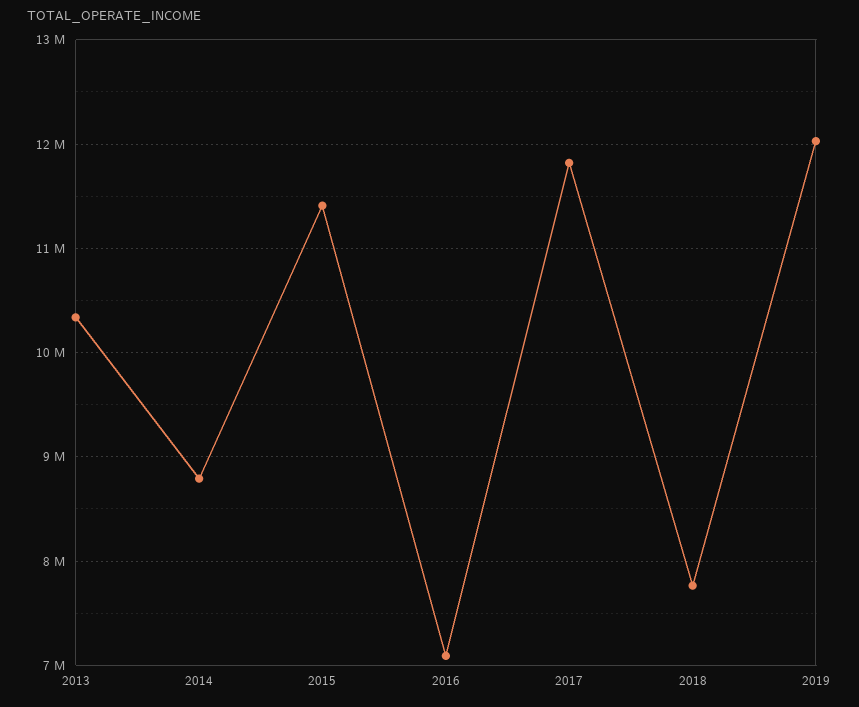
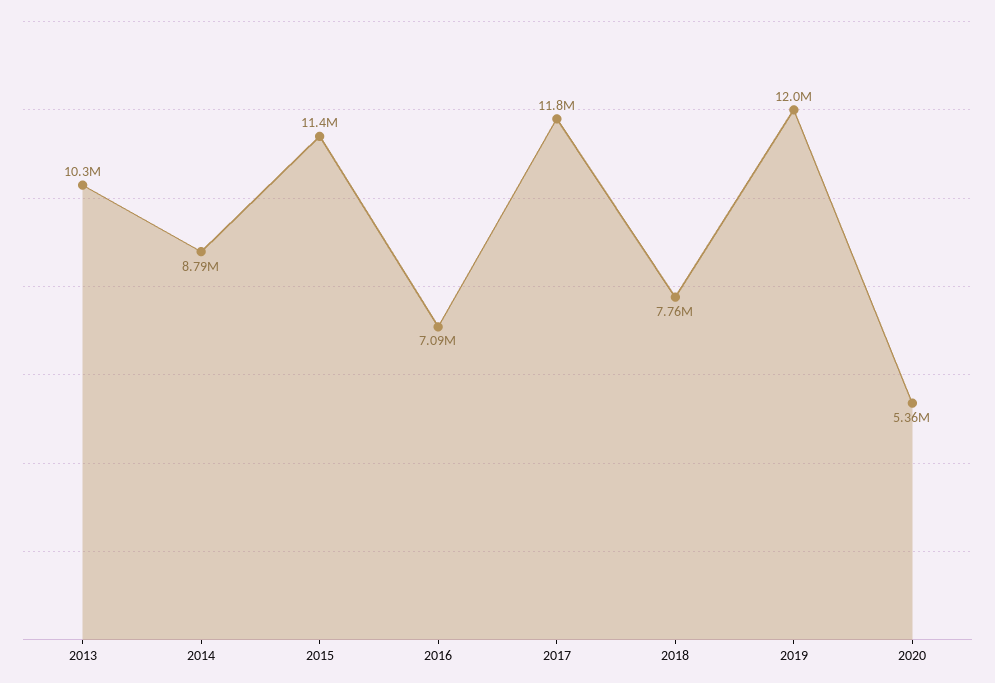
2020: none -> 5360000

